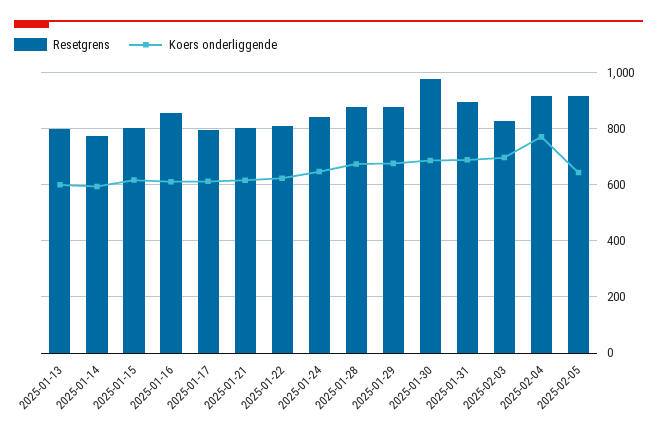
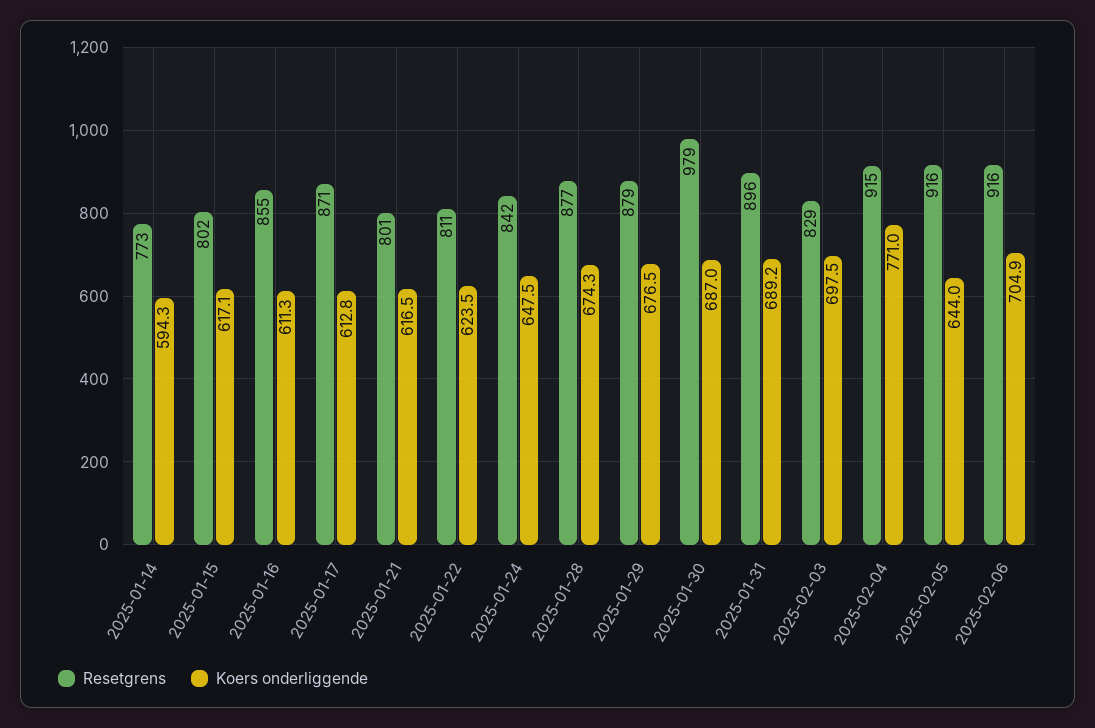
Resetgrens, 2025-01-13: 800 -> none
Koers onderliggende, 2025-01-13: 600 -> none
Resetgrens, 2025-01-17: 800 -> 871
Resetgrens, 2025-02-06: none -> 916
Koers onderliggende, 2025-02-06: none -> 704.9

